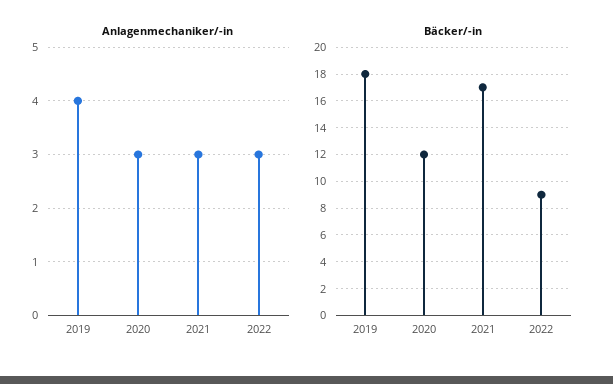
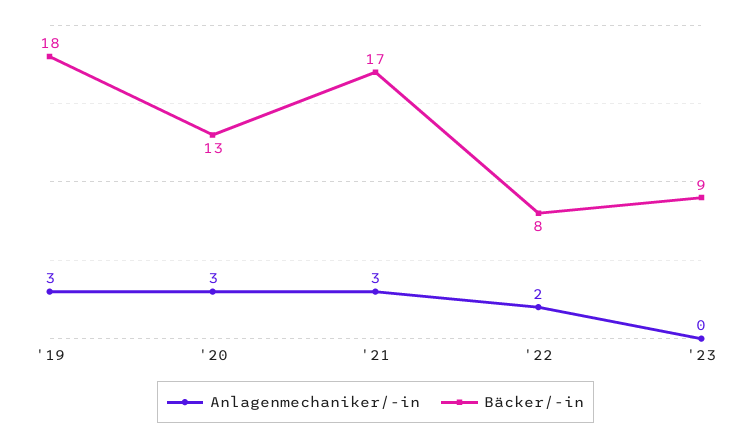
Anlagenmechaniker/-in, 2019: 4 -> 3
Anlagenmechaniker/-in, 2022: 3 -> 2
Bäcker/-in, 2020: 12 -> 13
Bäcker/-in, 2022: 9 -> 8
Anlagenmechaniker/-in, '23: none -> 0
Bäcker/-in, '23: none -> 9

